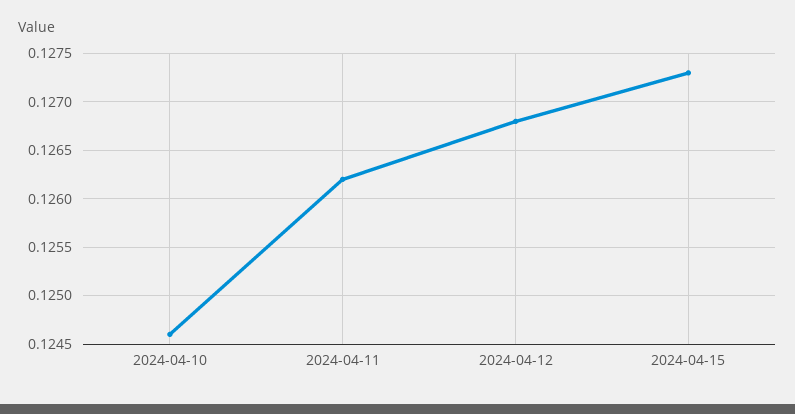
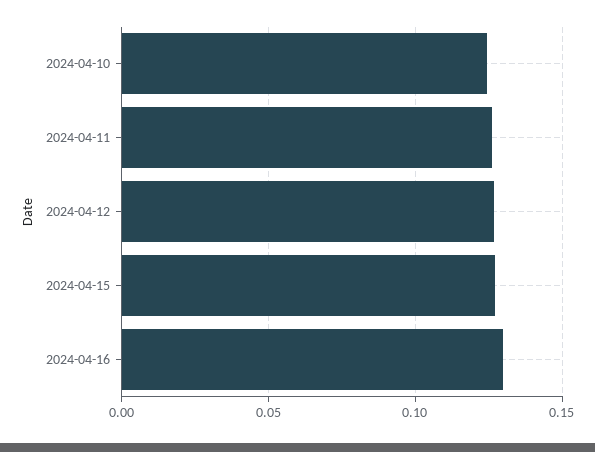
2024-04-16: none -> 0.13

